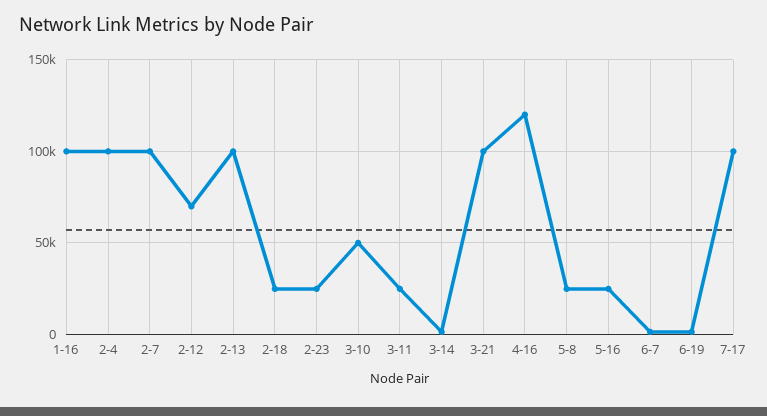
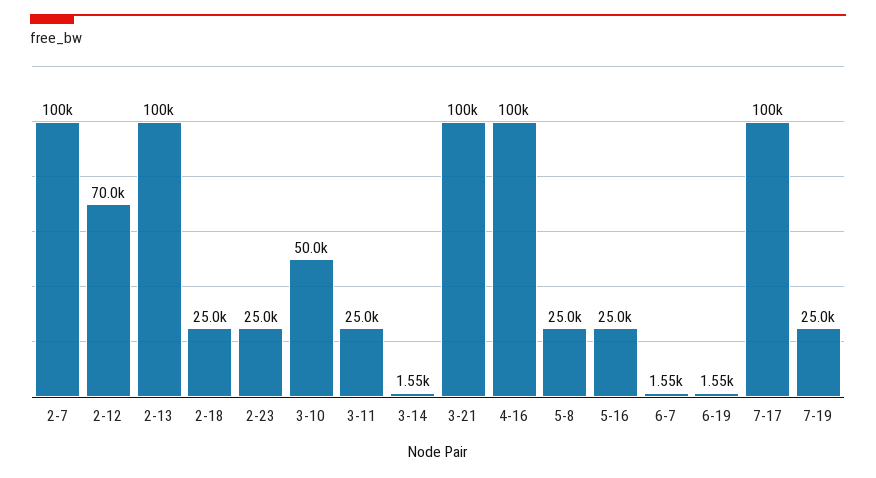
1-16: 100000 -> none
2-4: 100000 -> none
4-16: 120000 -> 100000
7-19: none -> 25000

